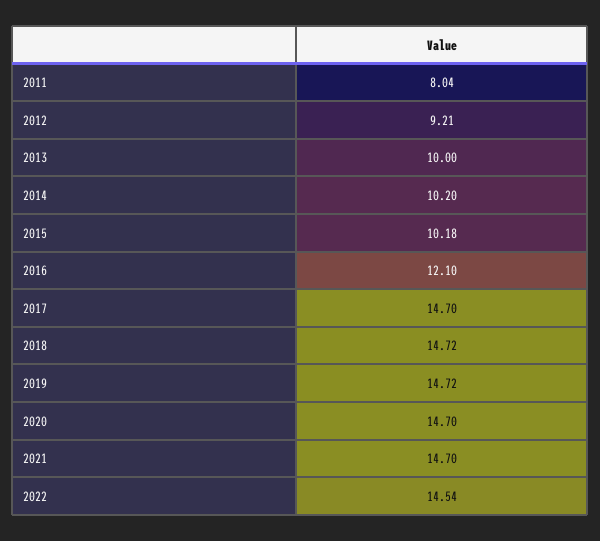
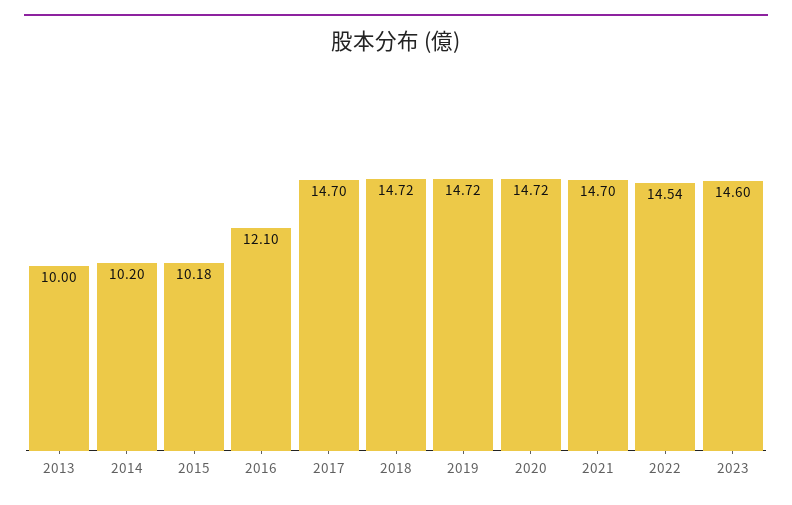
2011: 8.04 -> none
2012: 9.21 -> none
2020: 14.7 -> 14.72
2023: none -> 14.6

